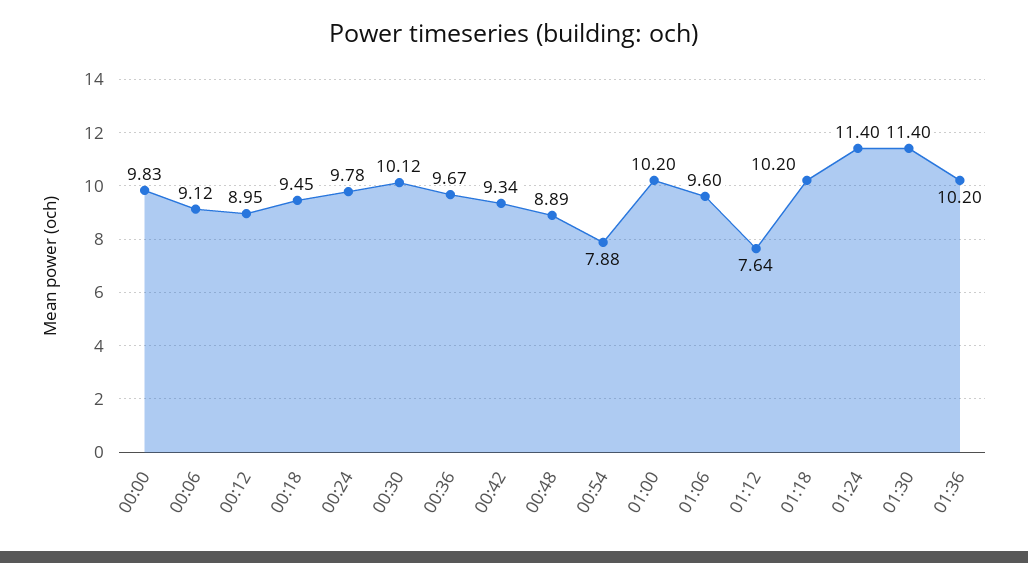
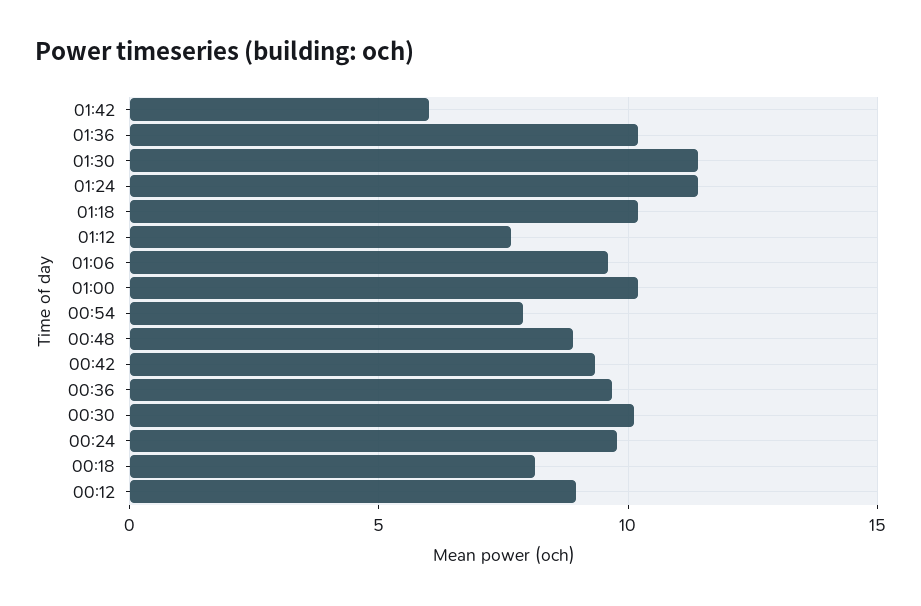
00:00: 9.83 -> none
00:06: 9.12 -> none
00:18: 9.45 -> 8
01:42: none -> 6

